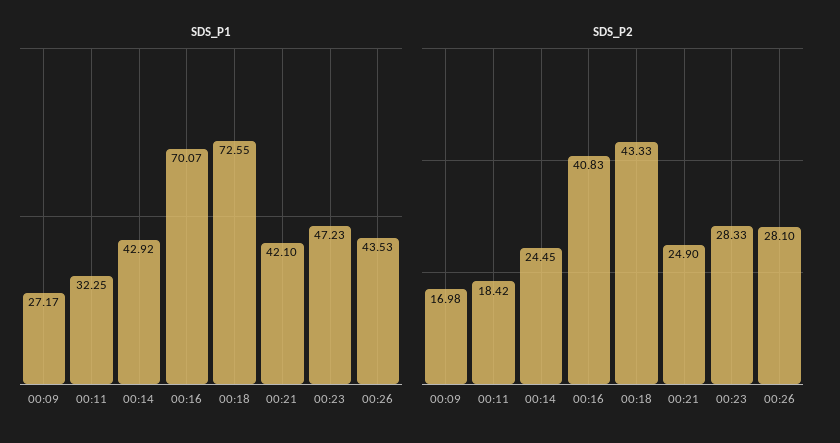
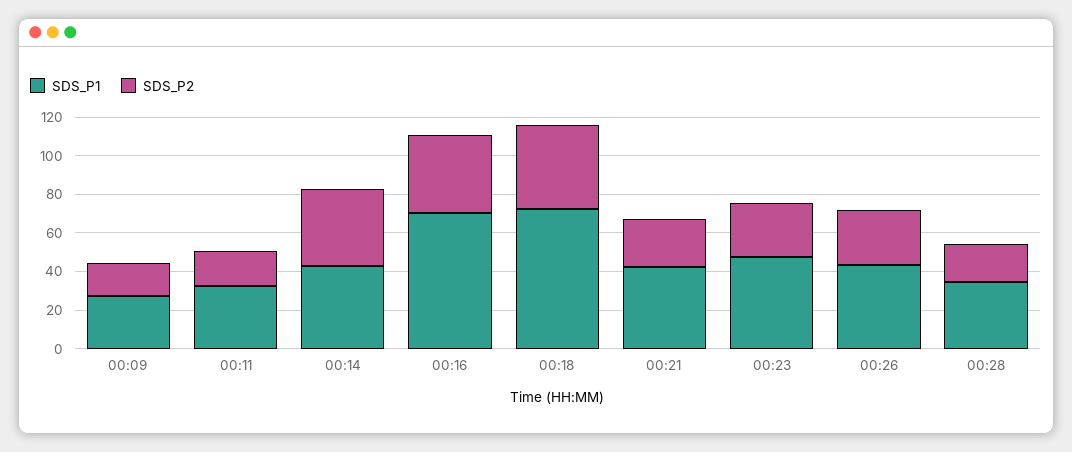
SDS_P2, 00:14: 24.45 -> 40
SDS_P1, 00:28: none -> 35
SDS_P2, 00:28: none -> 20

